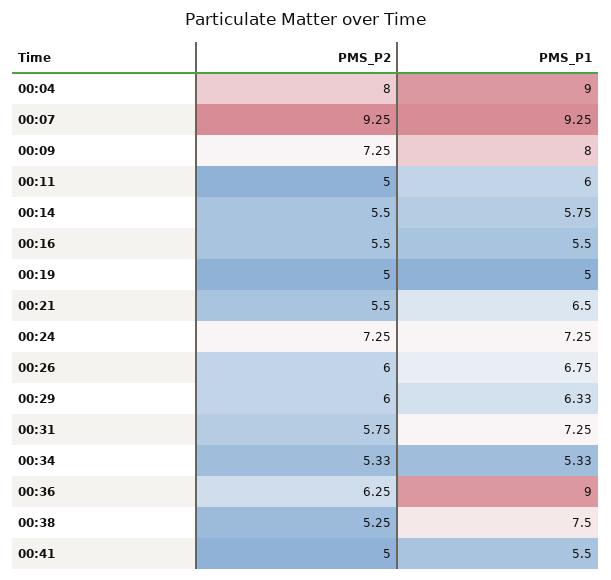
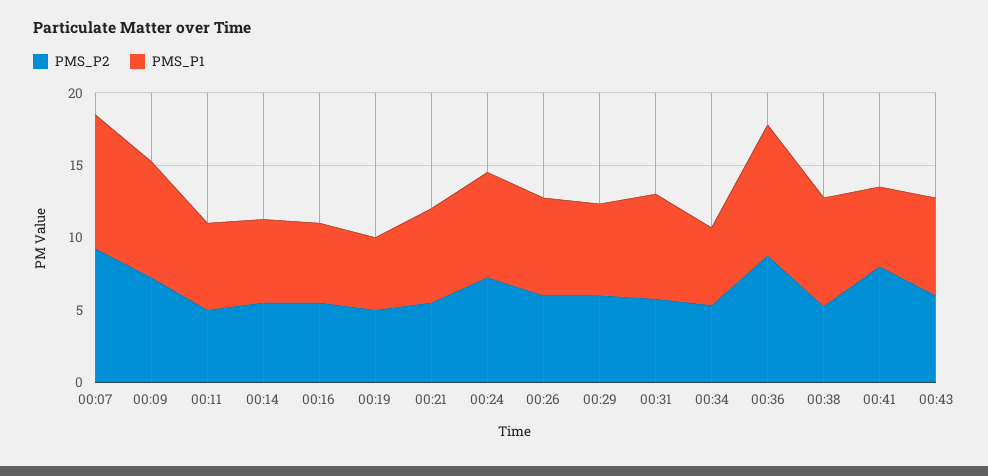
PMS_P2, 00:04: 8 -> none
PMS_P1, 00:04: 9 -> none
PMS_P2, 00:36: 6.25 -> 9
PMS_P2, 00:41: 5 -> 8
PMS_P2, 00:43: none -> 6
PMS_P1, 00:43: none -> 7

